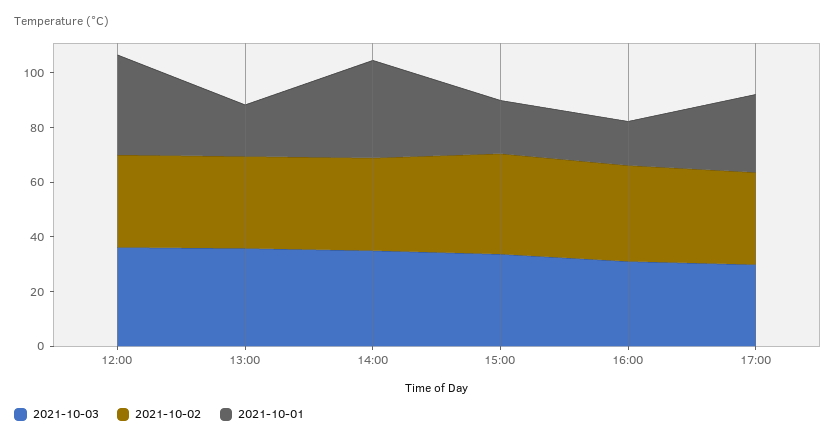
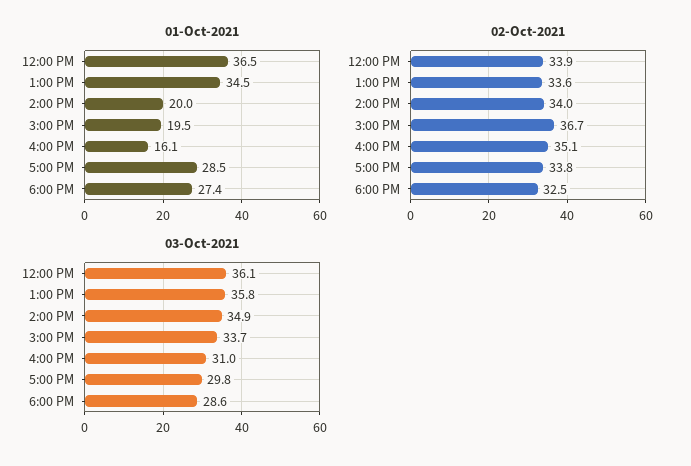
2021-10-01, 13:00: 20 -> 34.5
2021-10-01, 14:00: 35 -> 20
2021-10-01, 6:00 PM: none -> 27.4
2021-10-02, 6:00 PM: none -> 32.5
2021-10-03, 6:00 PM: none -> 28.6

